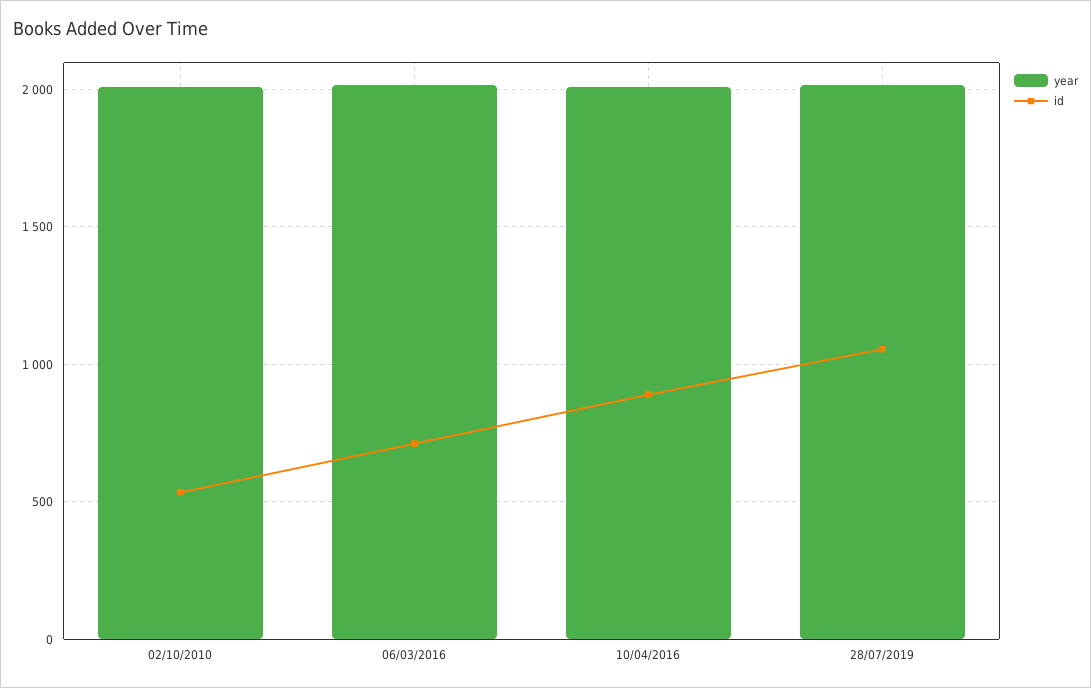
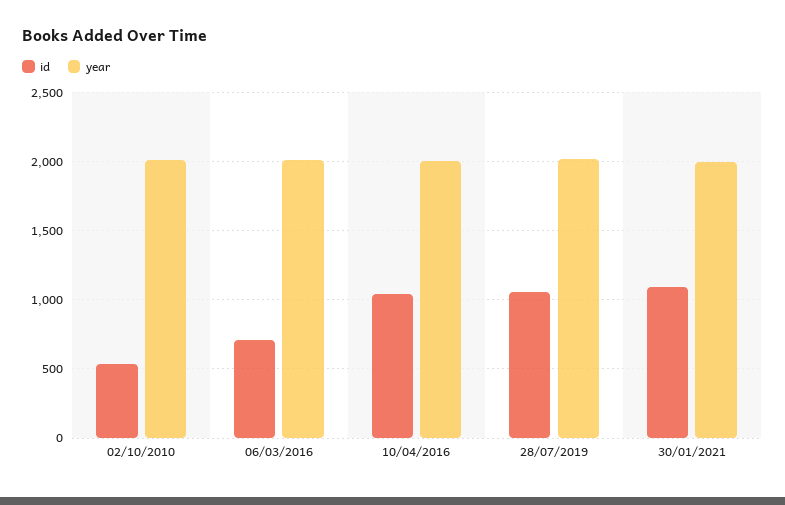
id, 10/04/2016: 900 -> 1050
id, 30/01/2021: none -> 1100
year, 30/01/2021: none -> 2000

